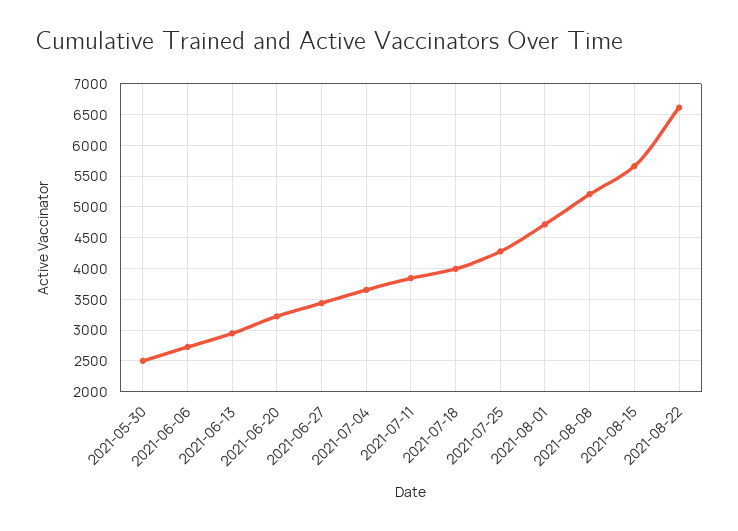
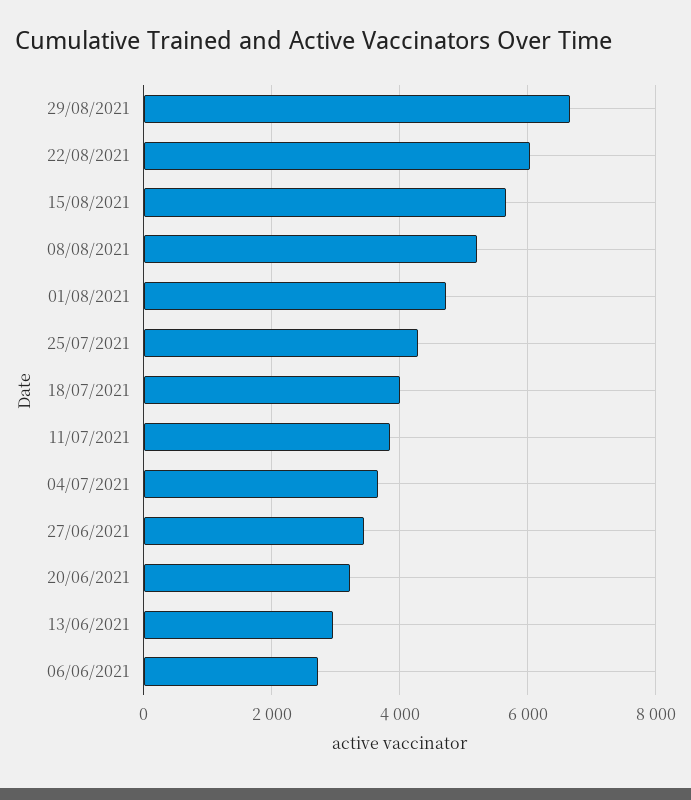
2021-05-30: 2500 -> none
2021-08-22: 6600 -> 6000
29/08/2021: none -> 6600

